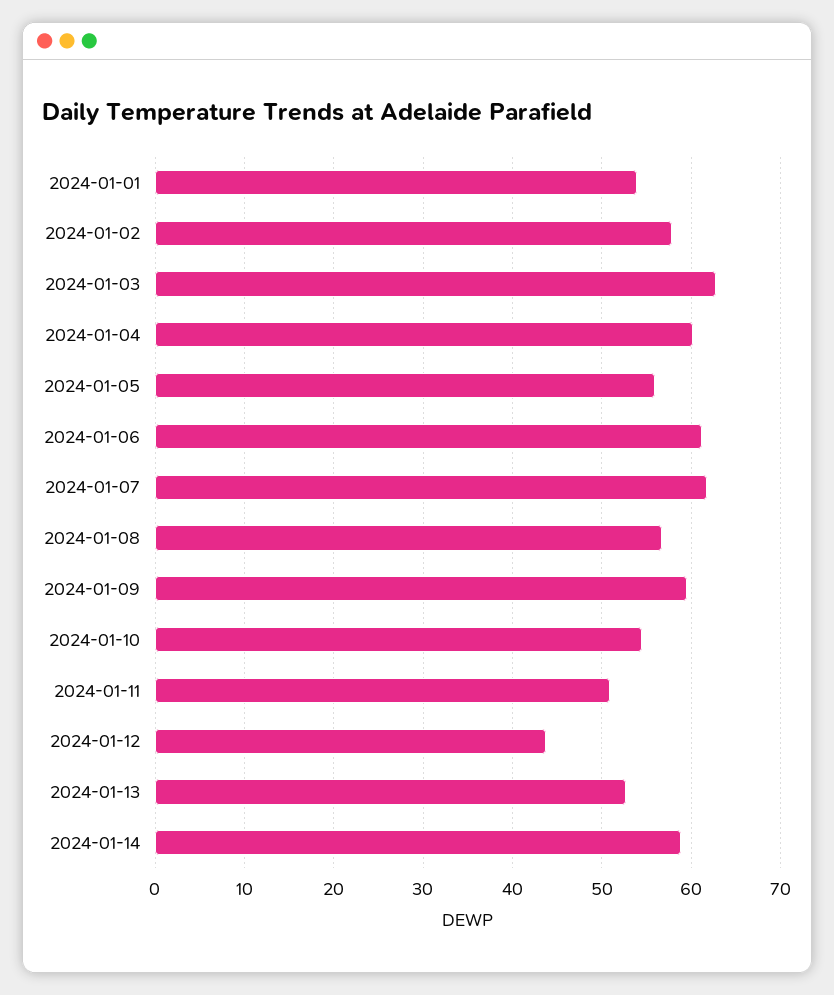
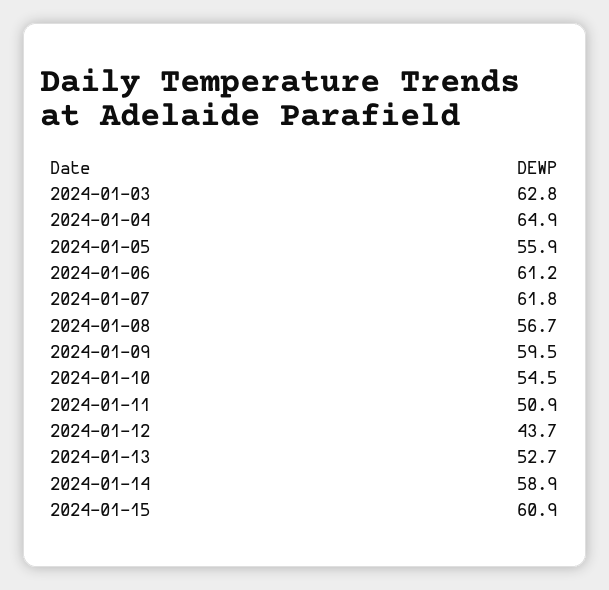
2024-01-01: 54 -> none
2024-01-02: 58 -> none
2024-01-04: 60 -> 64.9
2024-01-15: none -> 60.9

